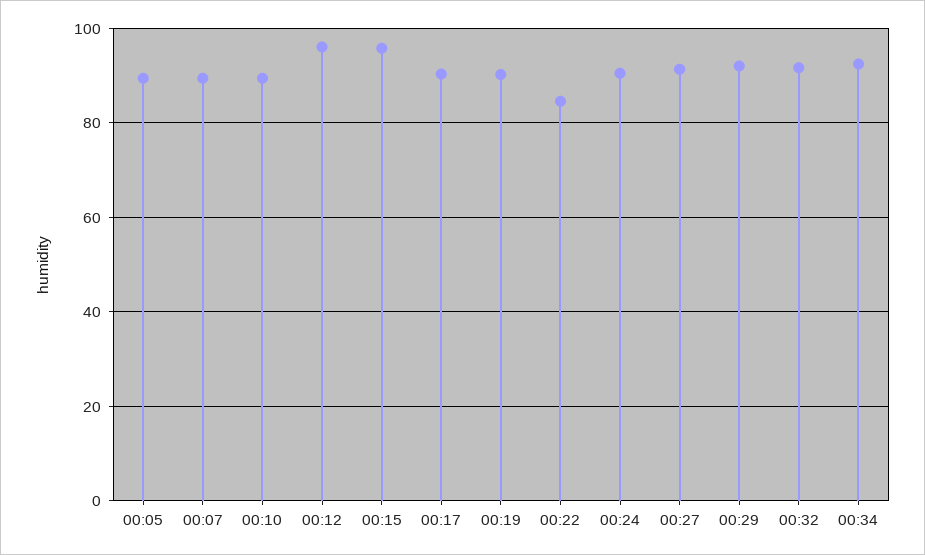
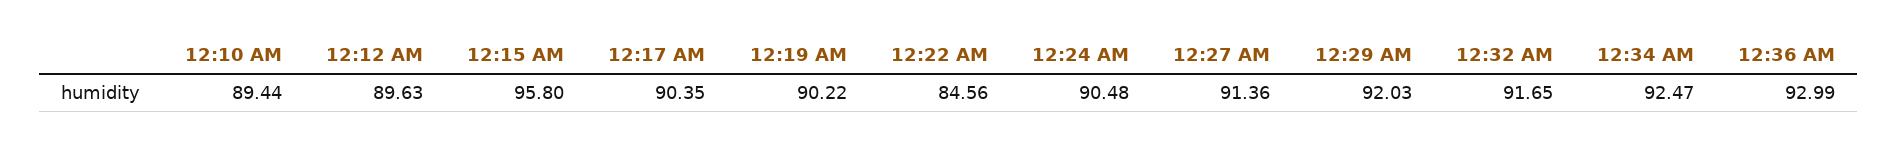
00:05: 90 -> none
00:07: 90 -> none
00:12: 96 -> 89.63
12:36 AM: none -> 92.99

